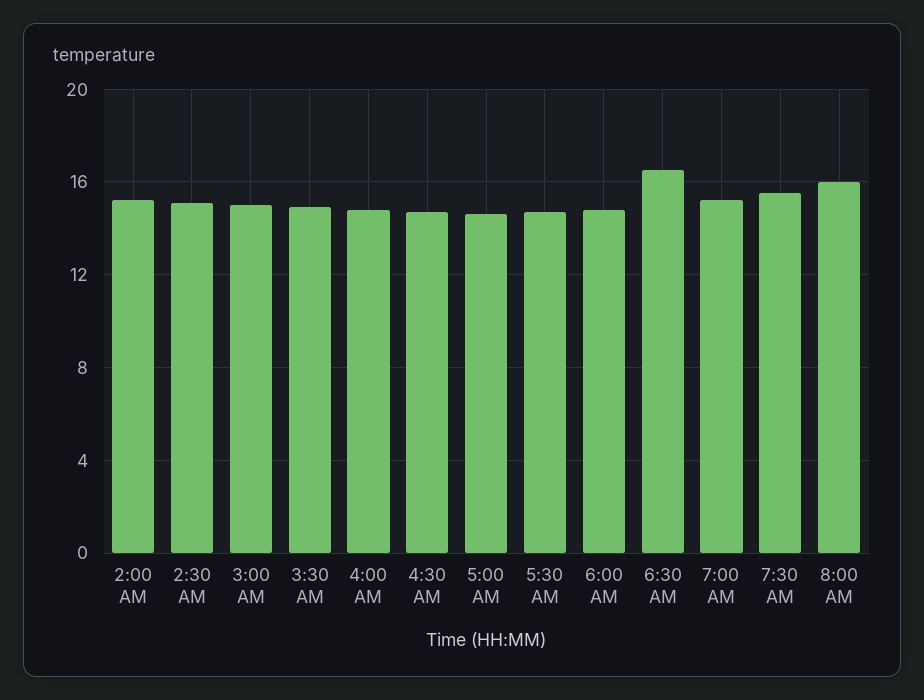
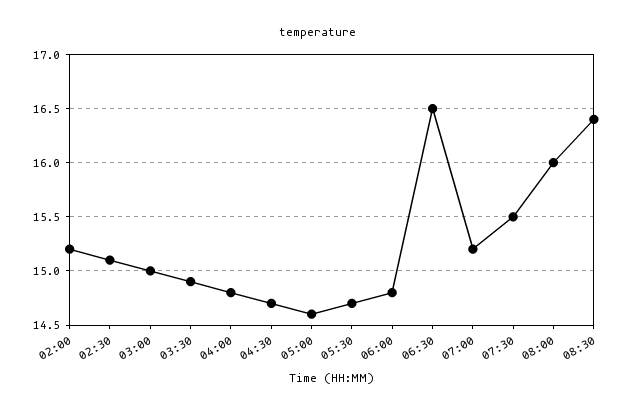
08:30: none -> 16.4

